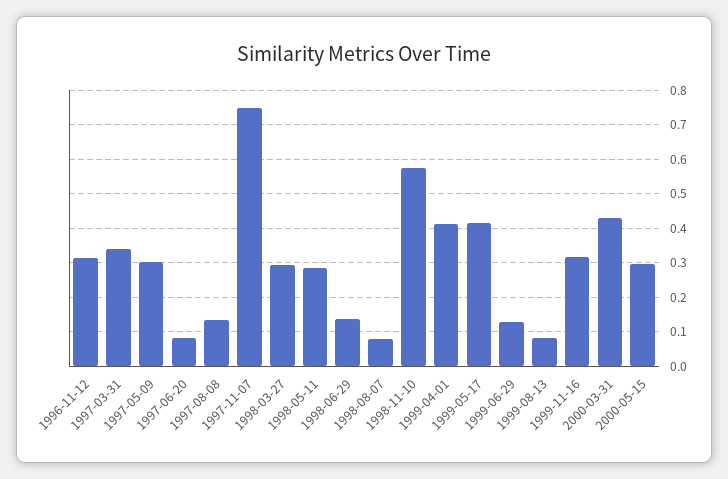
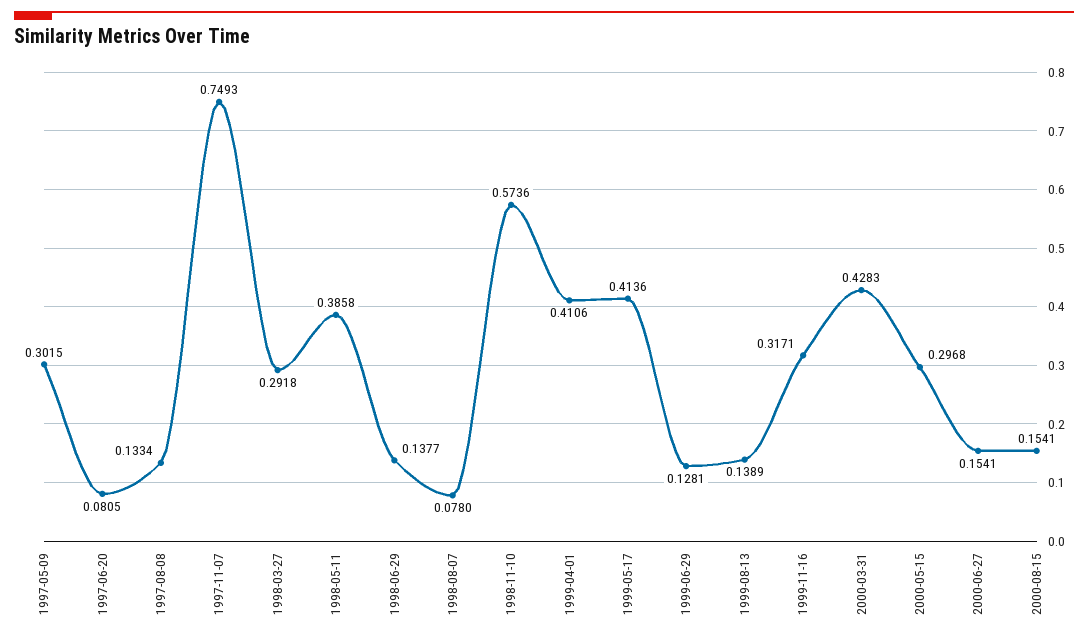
1996-11-12: 0.32 -> none
1997-03-31: 0.34 -> none
1998-05-11: 0.28 -> 0.3858
1999-08-13: 0.08 -> 0.1389
2000-06-27: none -> 0.1541
2000-08-15: none -> 0.1541

